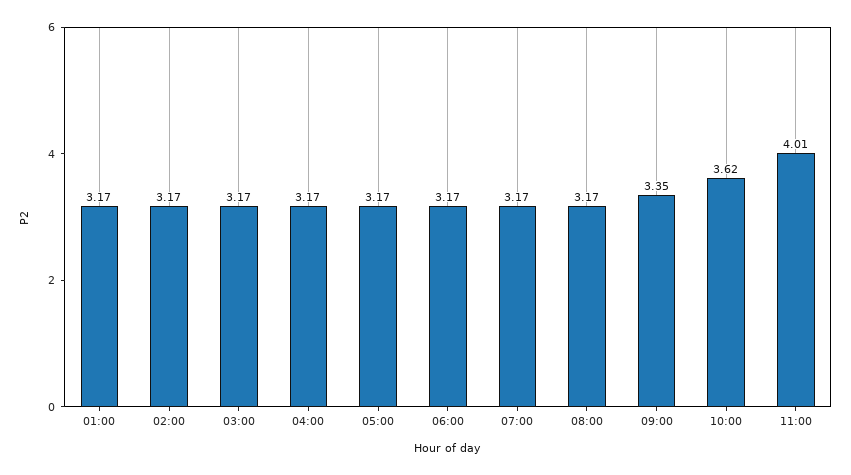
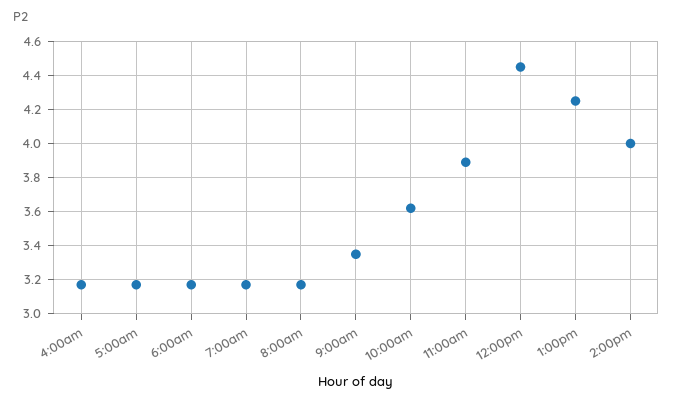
01:00: 3.17 -> none
02:00: 3.17 -> none
03:00: 3.17 -> none
11:00: 4.01 -> 3.9
12:00pm: none -> 4.45
1:00pm: none -> 4.25
2:00pm: none -> 4

